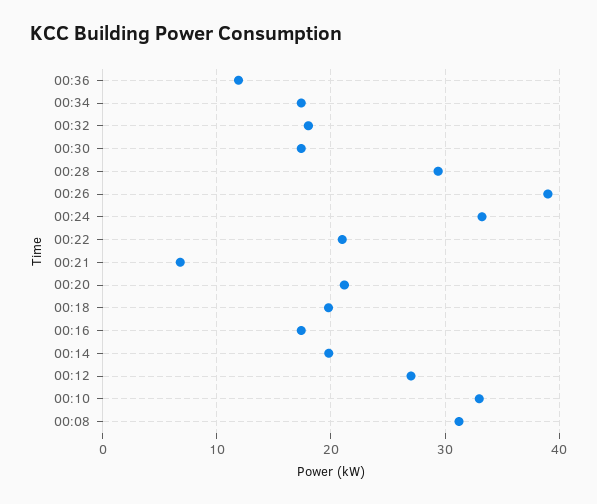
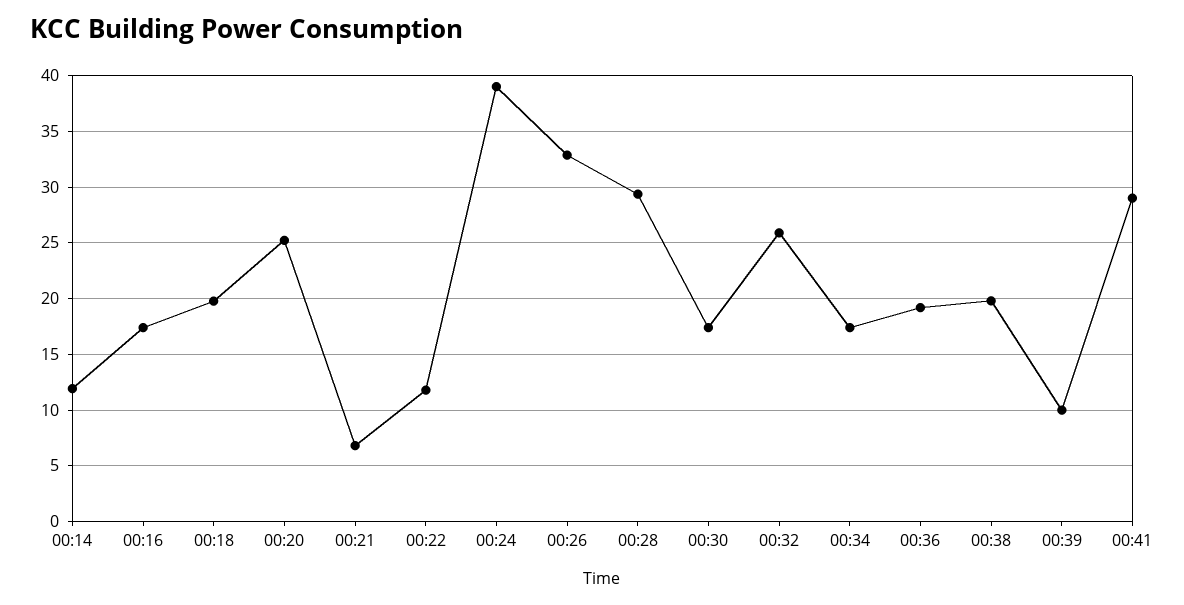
00:36: 12 -> 19
00:32: 18 -> 26
00:26: 39 -> 33
00:24: 33 -> 39
00:22: 21 -> 12
00:20: 21 -> 25
00:14: 20 -> 12
00:12: 27 -> none
00:10: 33 -> none
00:08: 31 -> none
00:38: none -> 20
00:39: none -> 10
00:41: none -> 29

